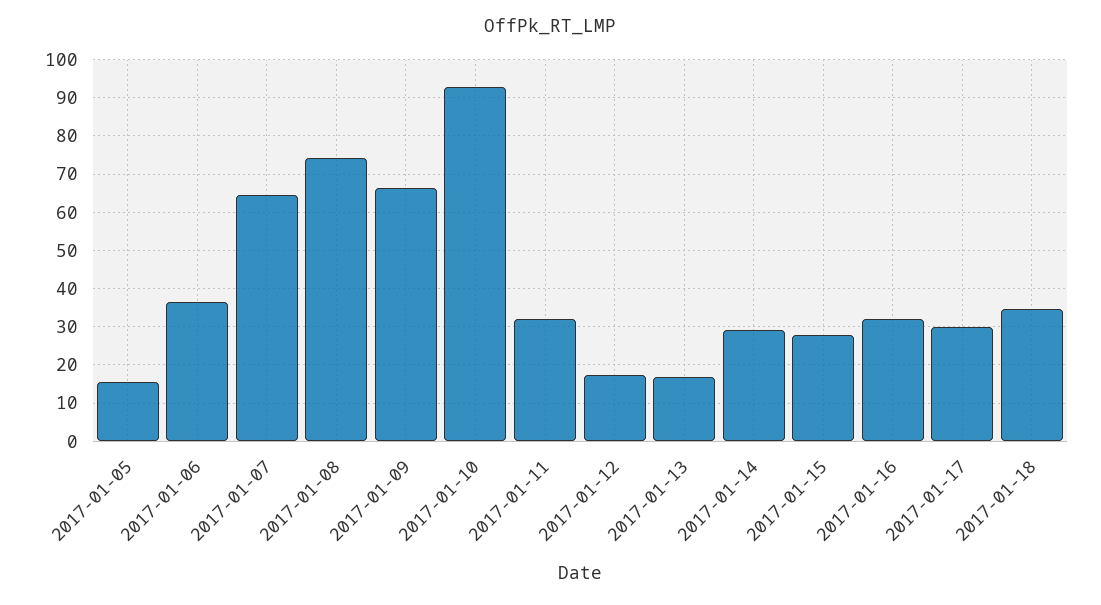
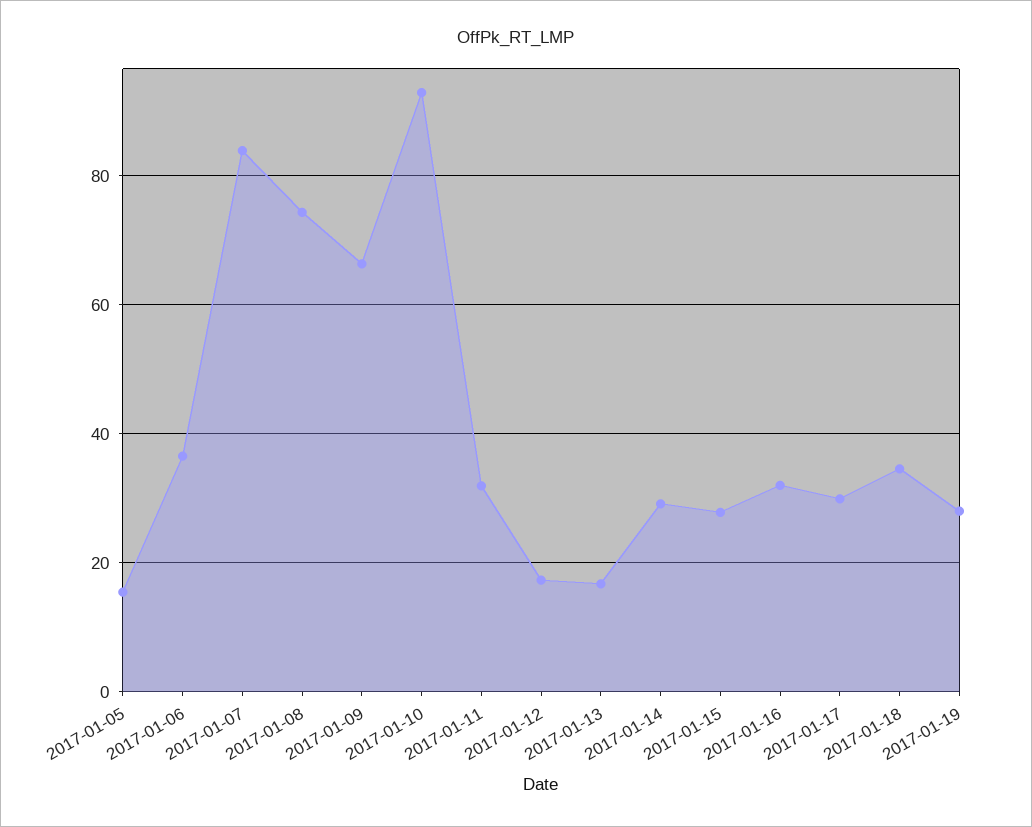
2017-01-07: 64 -> 84
2017-01-19: none -> 28

